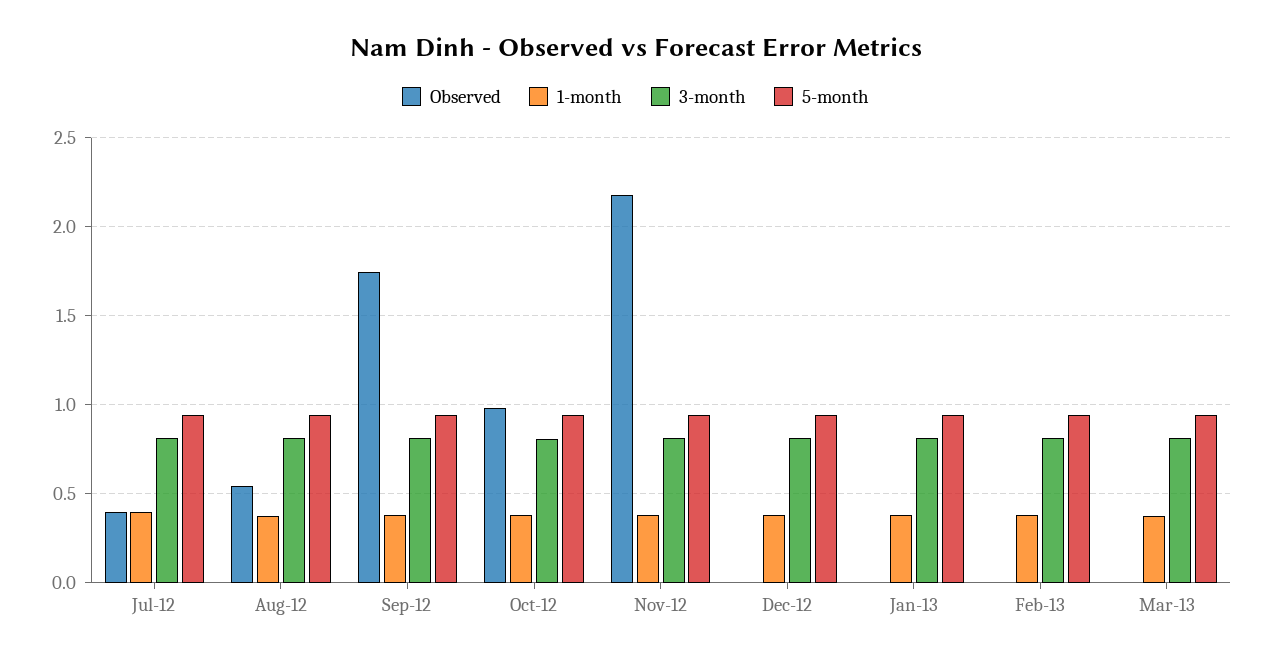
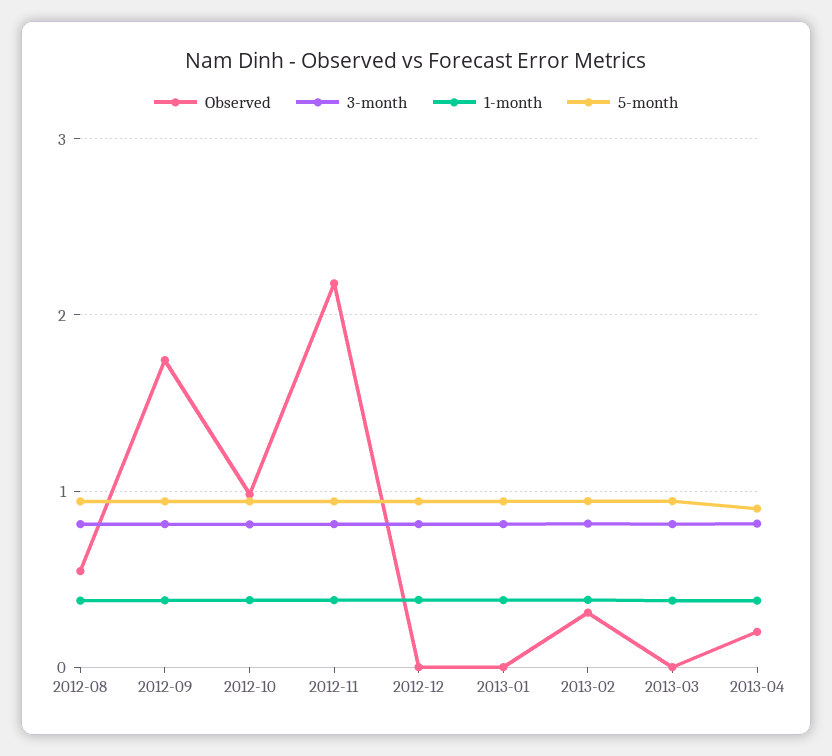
Observed, Jul-12: 0.4 -> none
1-month, Jul-12: 0.4 -> none
3-month, Jul-12: 0.8 -> none
5-month, Jul-12: 0.95 -> none
Observed, Feb-13: 0 -> 0.3
Observed, 2013-04: none -> 0.2
3-month, 2013-04: none -> 0.8
1-month, 2013-04: none -> 0.4
5-month, 2013-04: none -> 0.9

